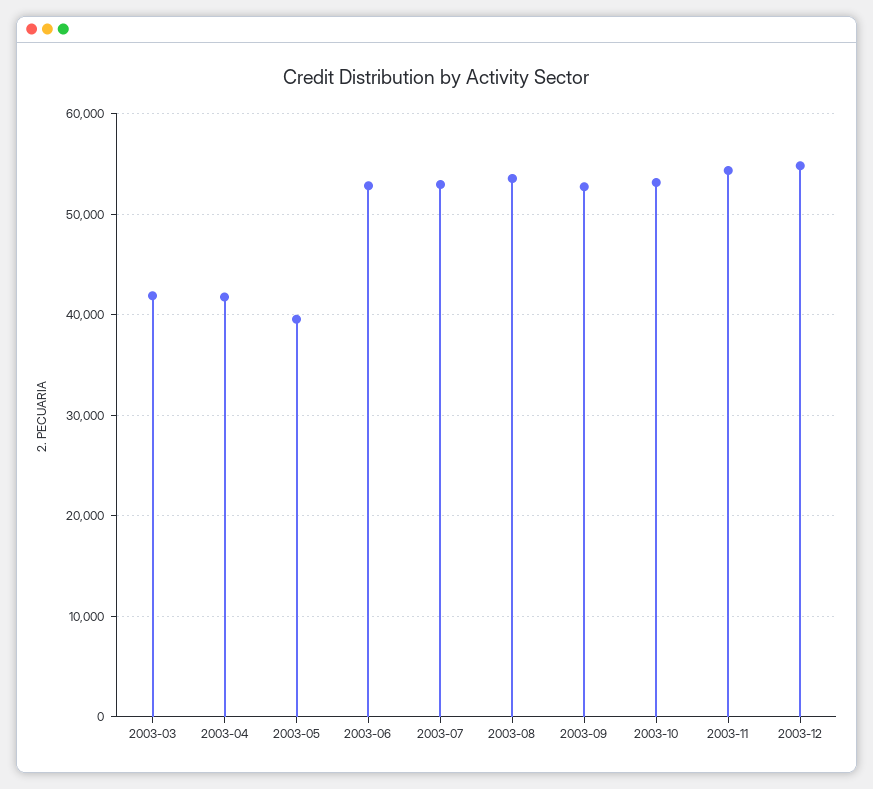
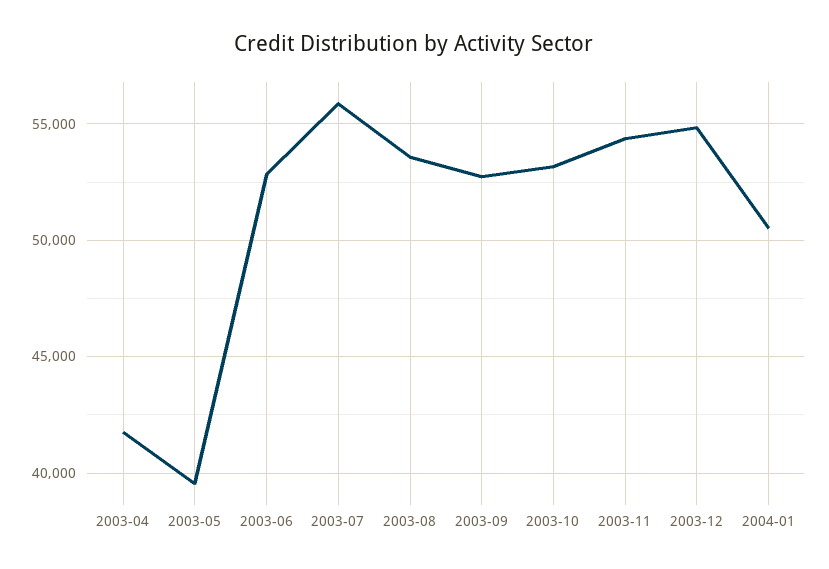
2003-03: 42000 -> none
2003-07: 53000 -> 56000
2004-01: none -> 50500

